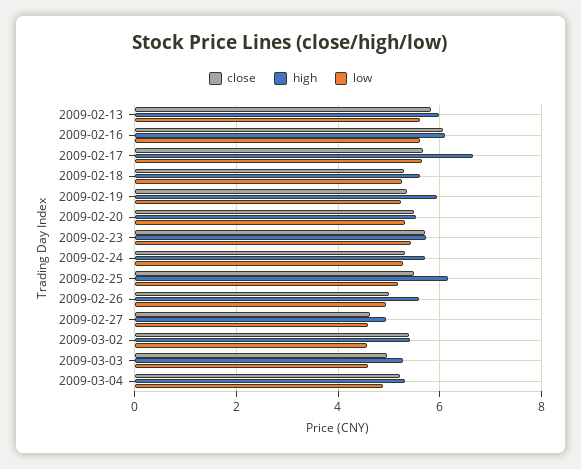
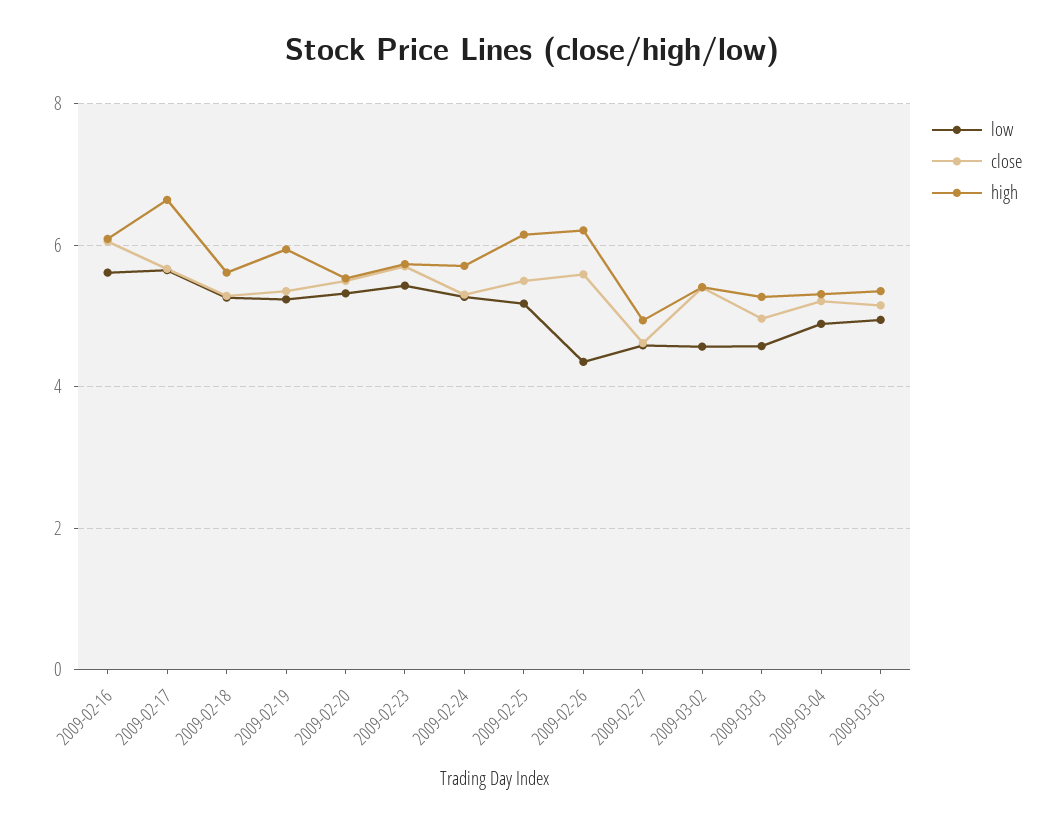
close, 2009-02-13: 5.8 -> none
high, 2009-02-13: 6 -> none
low, 2009-02-13: 5.6 -> none
close, 2009-02-26: 5 -> 5.6
high, 2009-02-26: 5.6 -> 6.2
low, 2009-02-26: 5 -> 4.4
low, 2009-03-05: none -> 5
close, 2009-03-05: none -> 5.2
high, 2009-03-05: none -> 5.4

